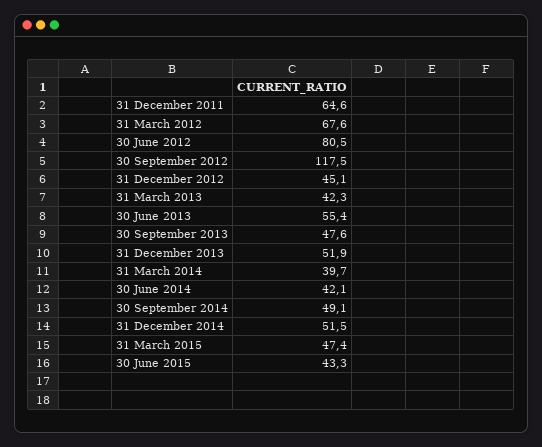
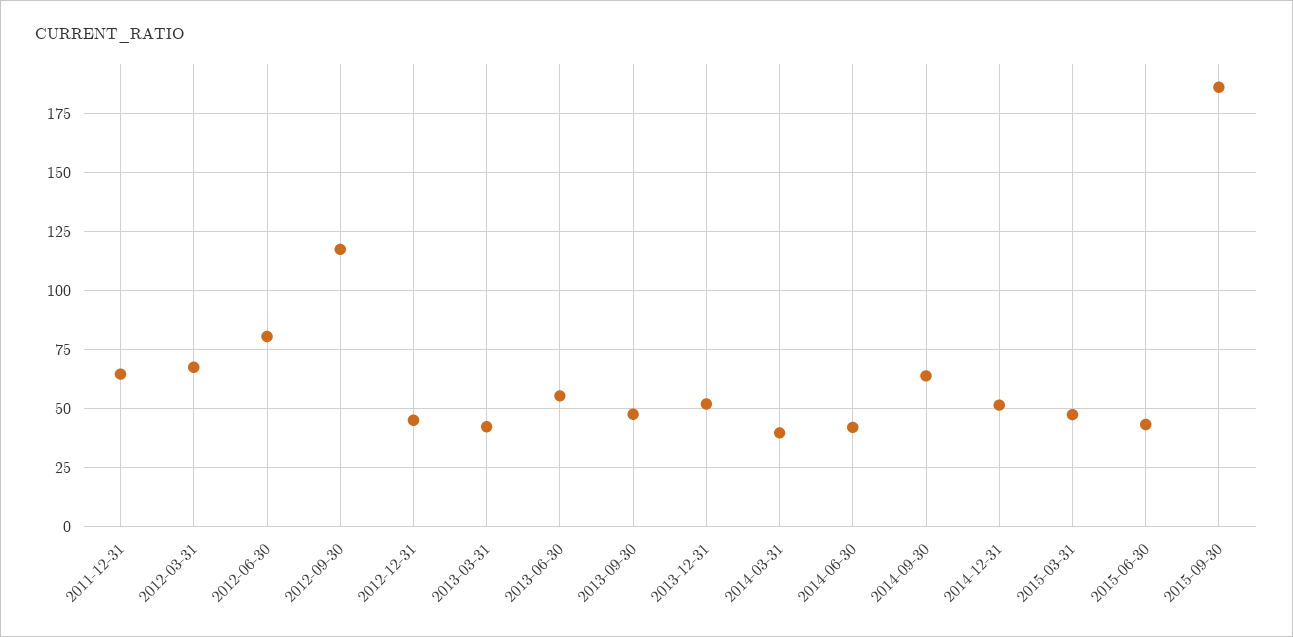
30 September 2014: 49.1 -> 65
2015-09-30: none -> 185

